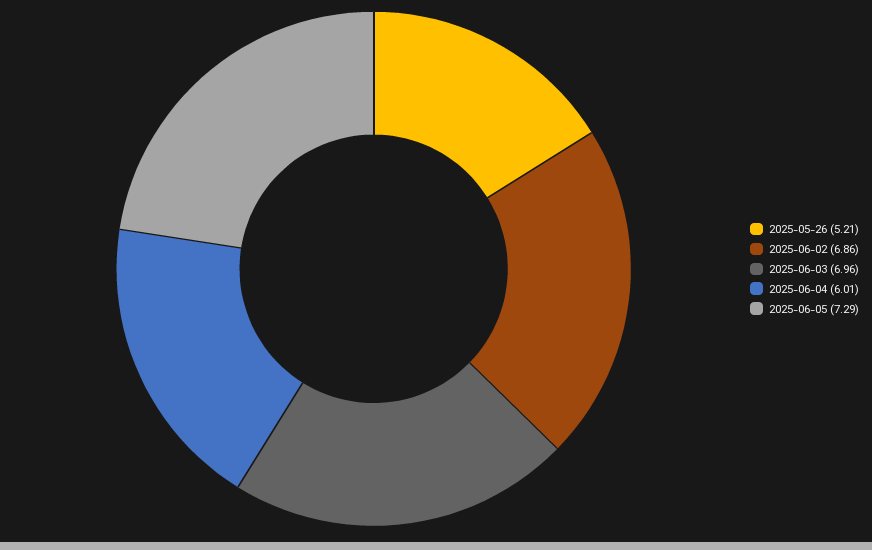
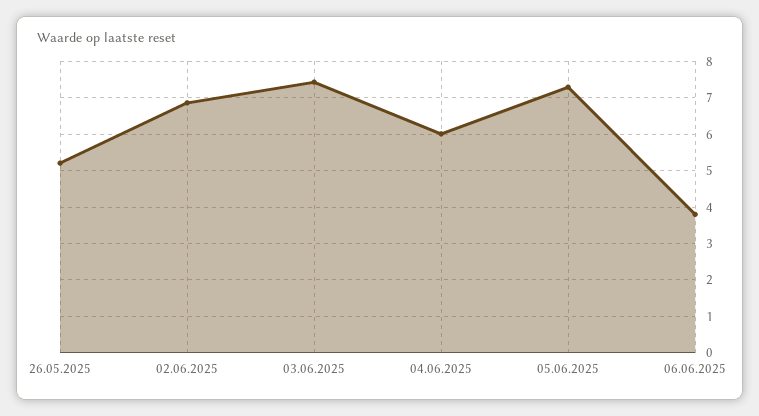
2025-06-03: 6.96 -> 7.4
06.06.2025: none -> 3.8

